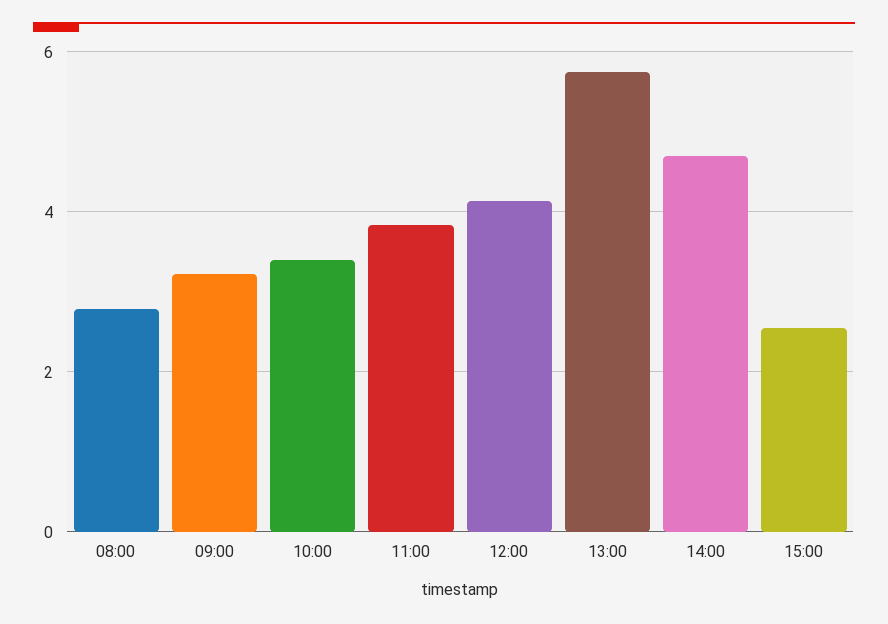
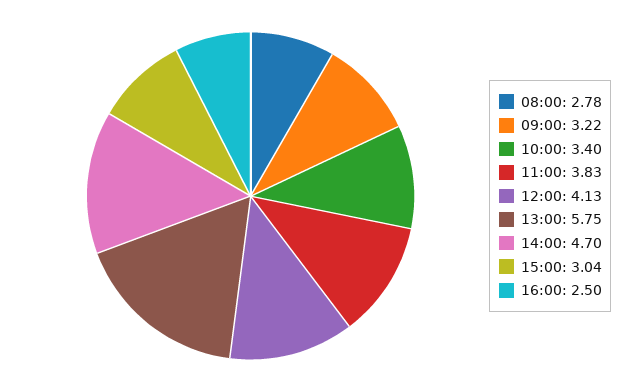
15:00: 2.6 -> 3.04
16:00: none -> 2.5

